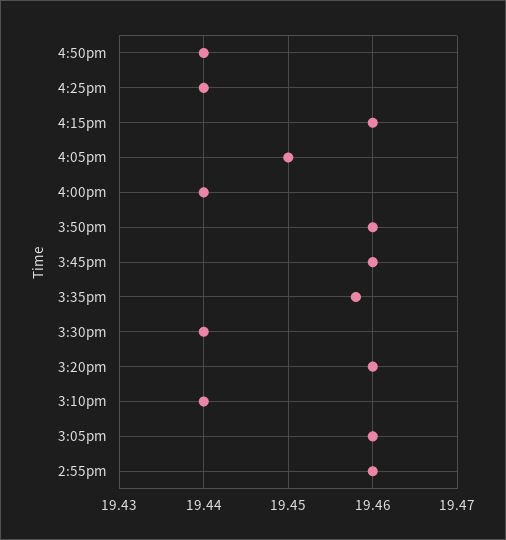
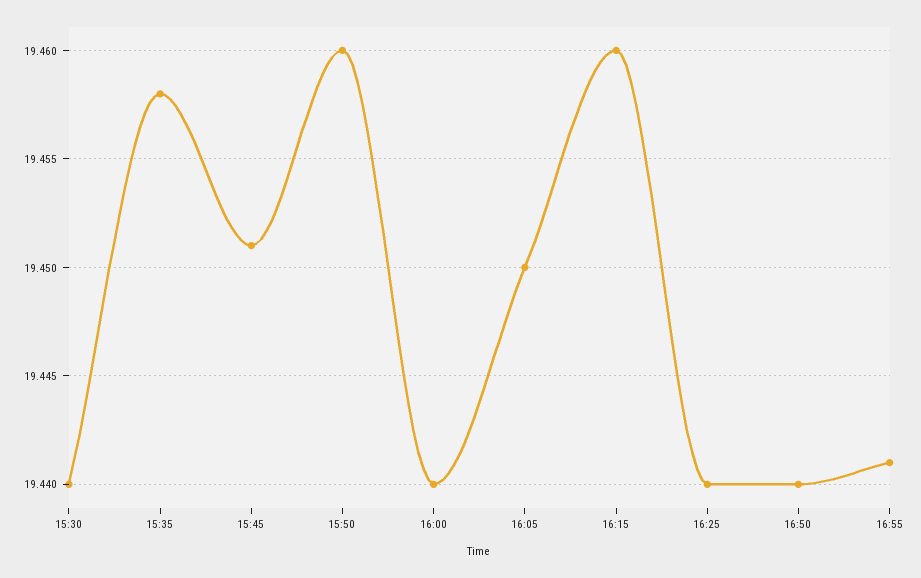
3:45pm: 19.46 -> 19.451
3:20pm: 19.46 -> none
3:10pm: 19.44 -> none
3:05pm: 19.46 -> none
2:55pm: 19.46 -> none
16:55: none -> 19.441

